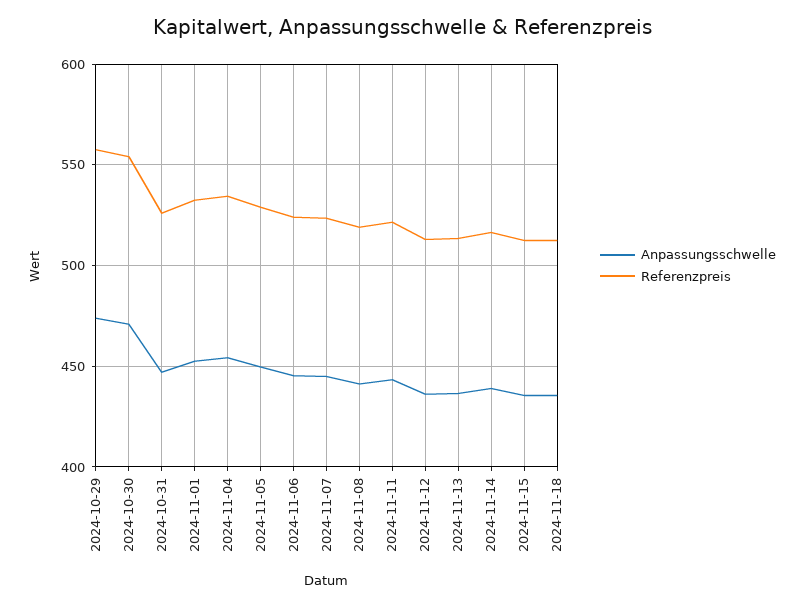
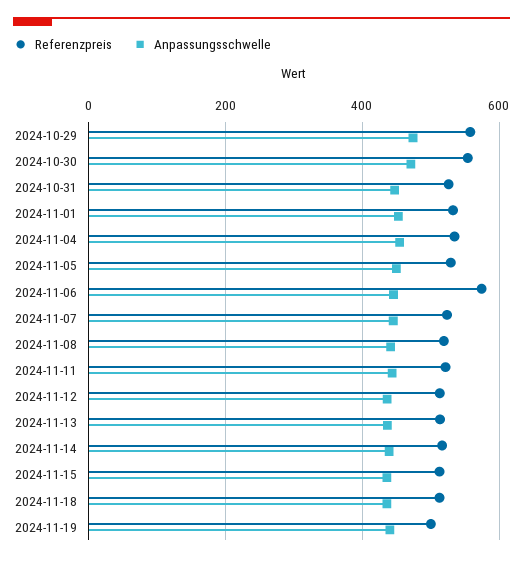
Referenzpreis, 2024-11-06: 525 -> 580
Referenzpreis, 2024-11-19: none -> 500
Anpassungsschwelle, 2024-11-19: none -> 440

